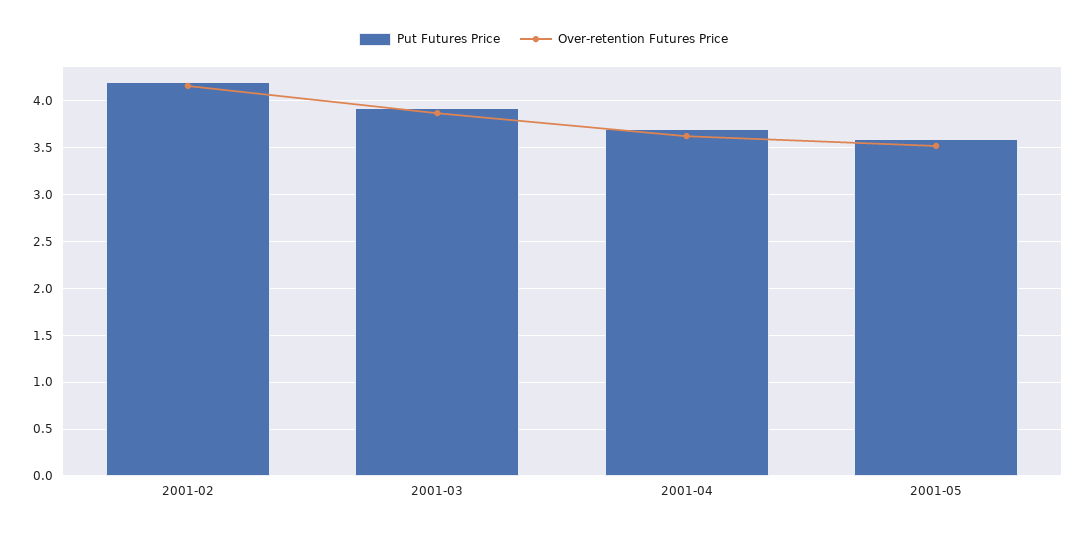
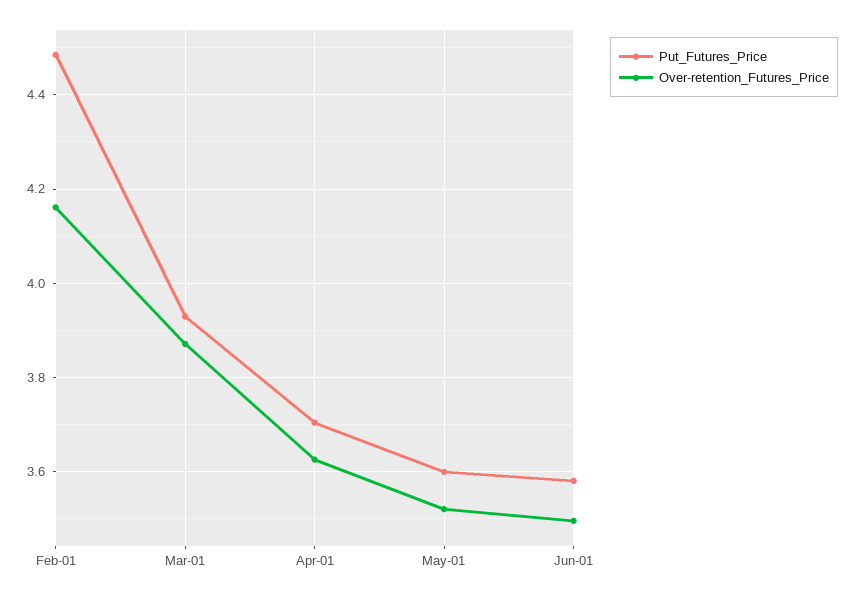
Put Futures Price, 2001-02: 4.2 -> 4.48
Put Futures Price, Jun-01: none -> 3.58
Over-retention Futures Price, Jun-01: none -> 3.5

